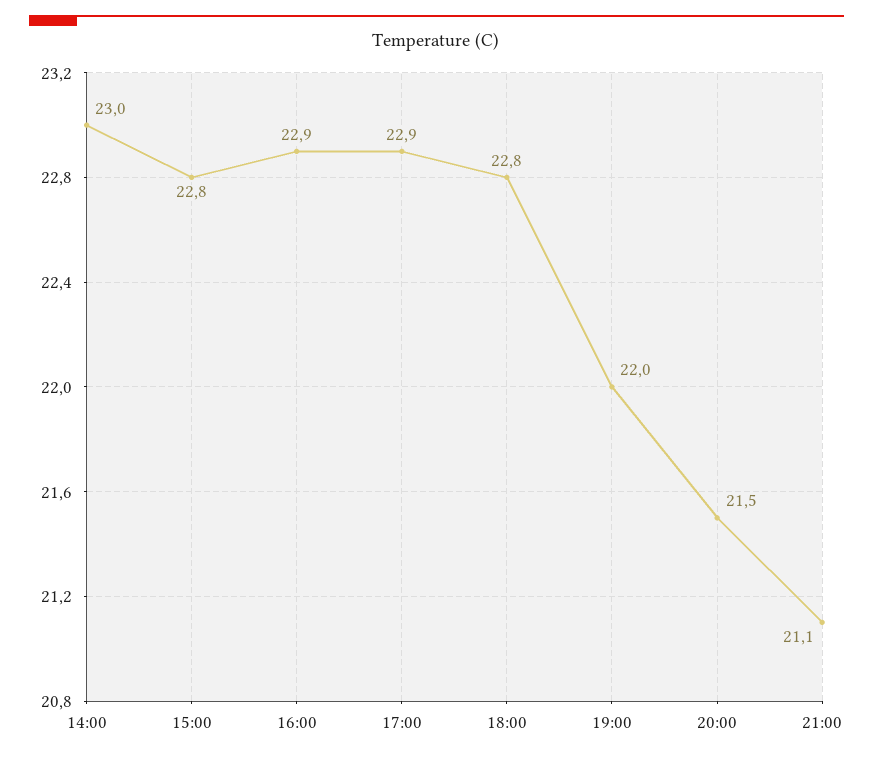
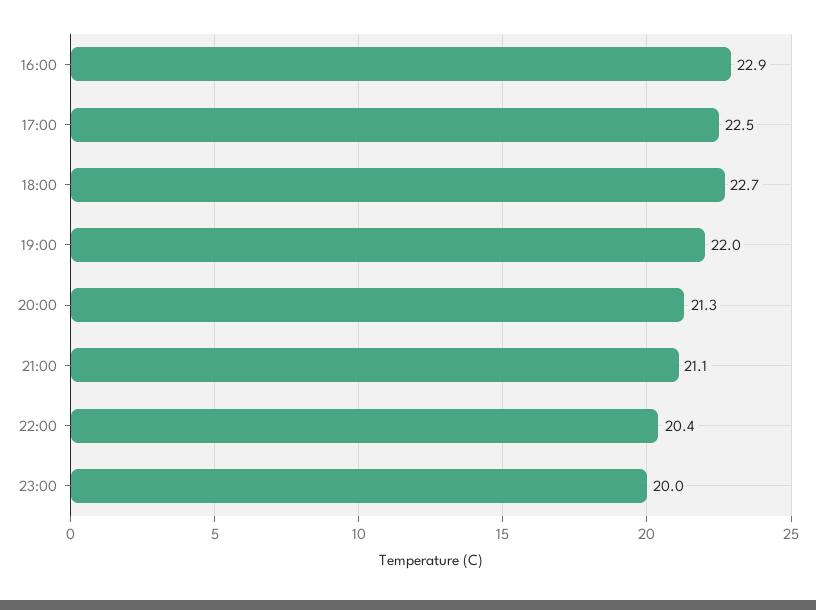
14:00: 23 -> none
15:00: 22.8 -> none
17:00: 22.9 -> 22.5
18:00: 22.8 -> 22.7
20:00: 21.5 -> 21.3
22:00: none -> 20.4
23:00: none -> 20

